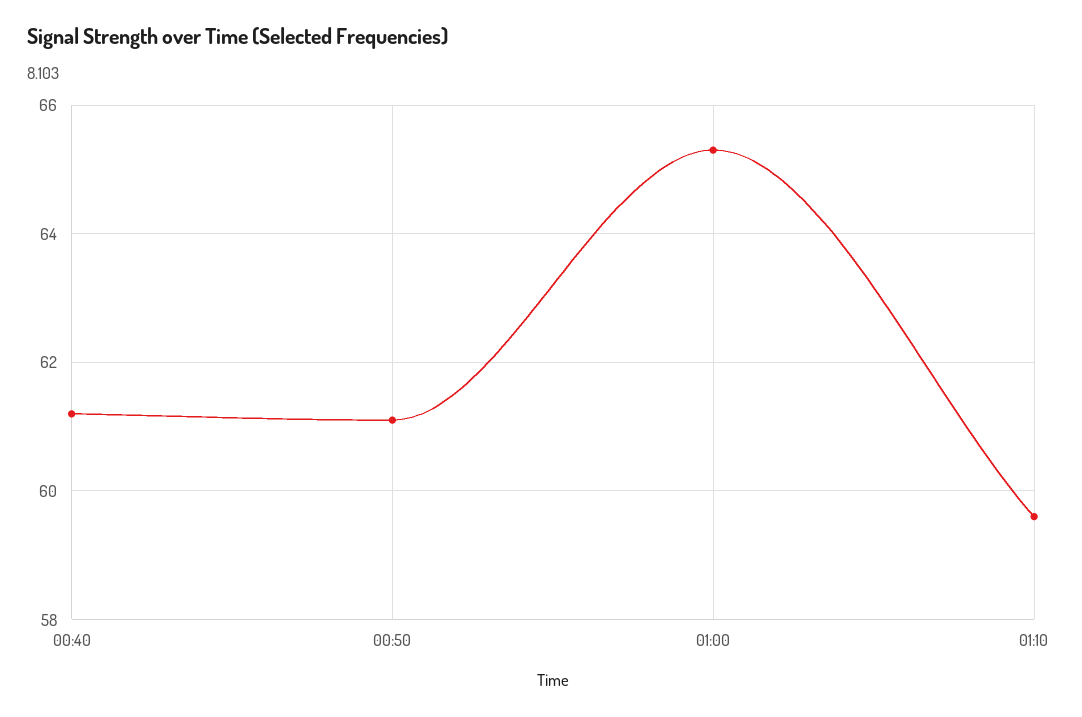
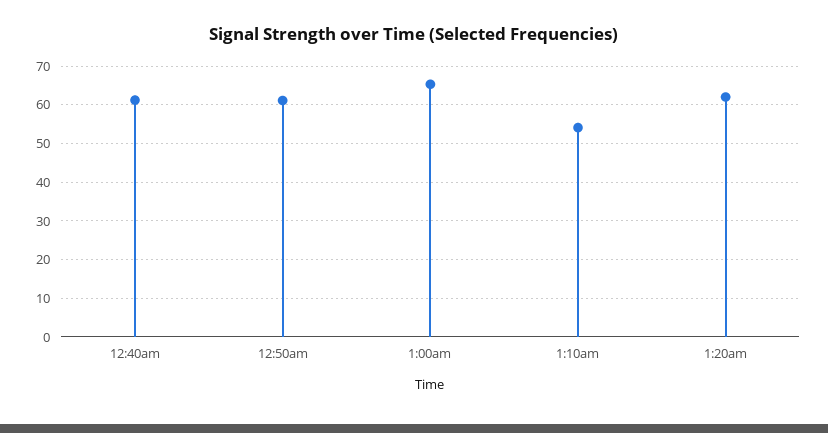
01:10: 59.5 -> 54
1:20am: none -> 62

